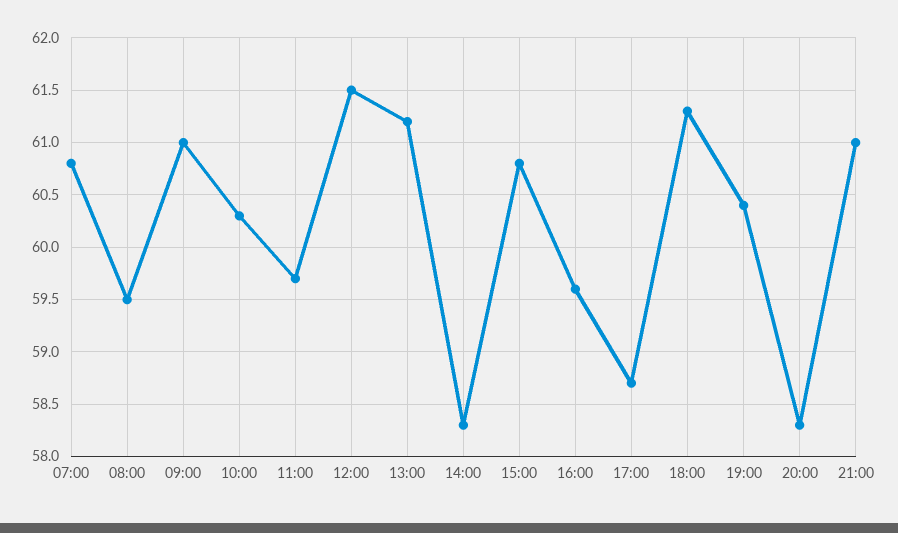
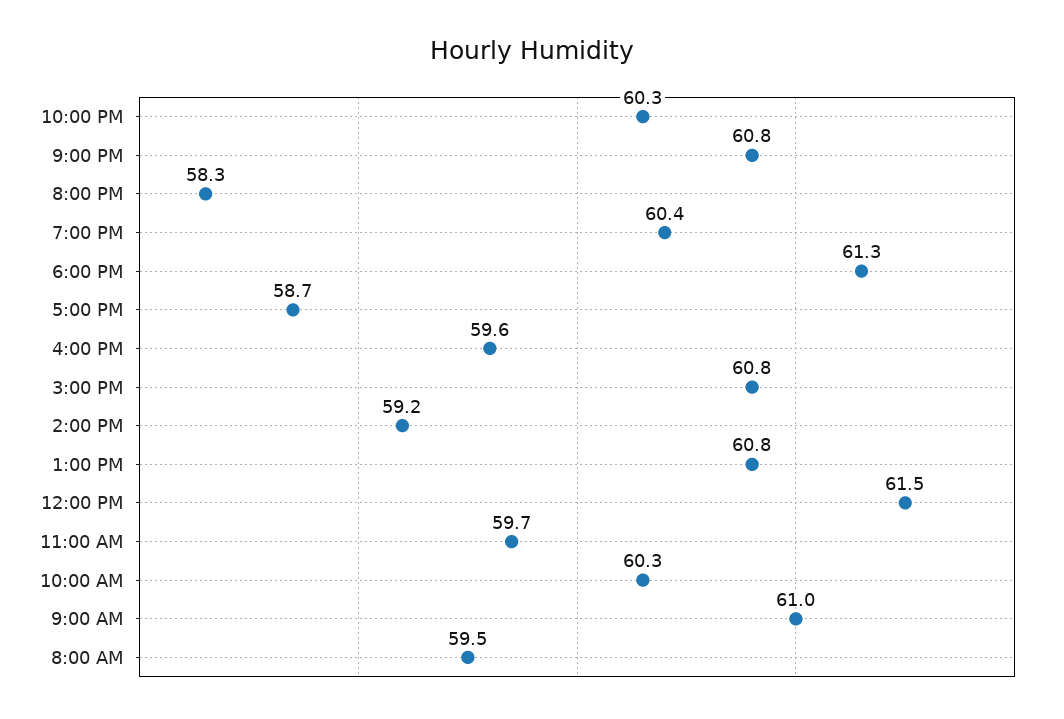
07:00: 60.8 -> none
13:00: 61.2 -> 60.8
14:00: 58.3 -> 59.2
21:00: 61 -> 60.8
10:00 PM: none -> 60.3

